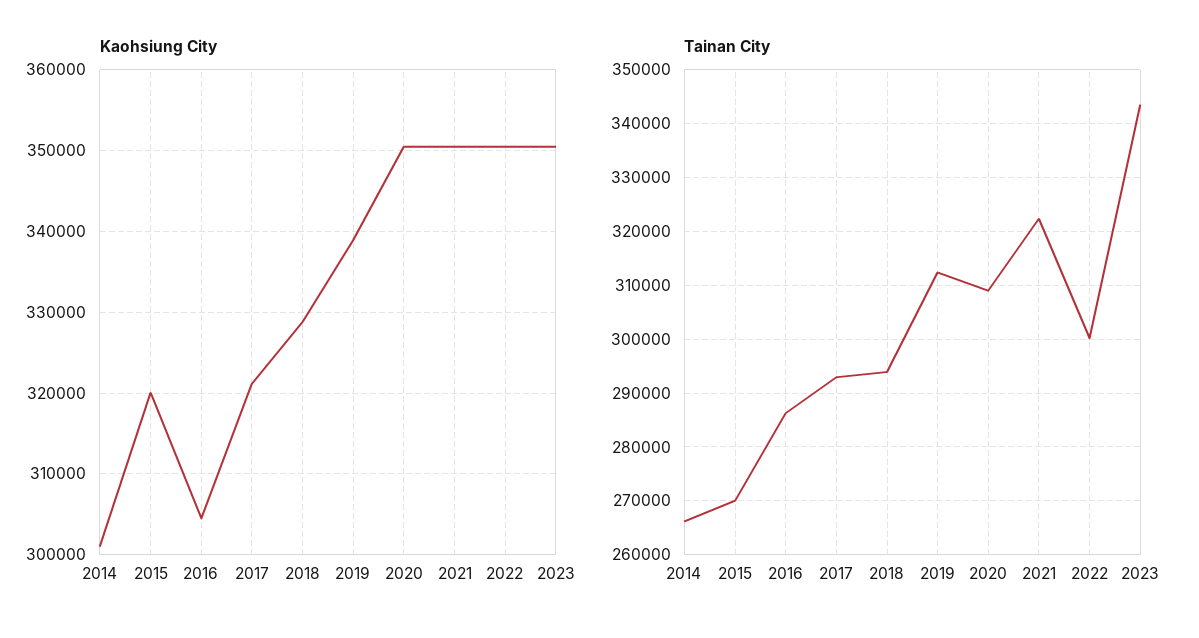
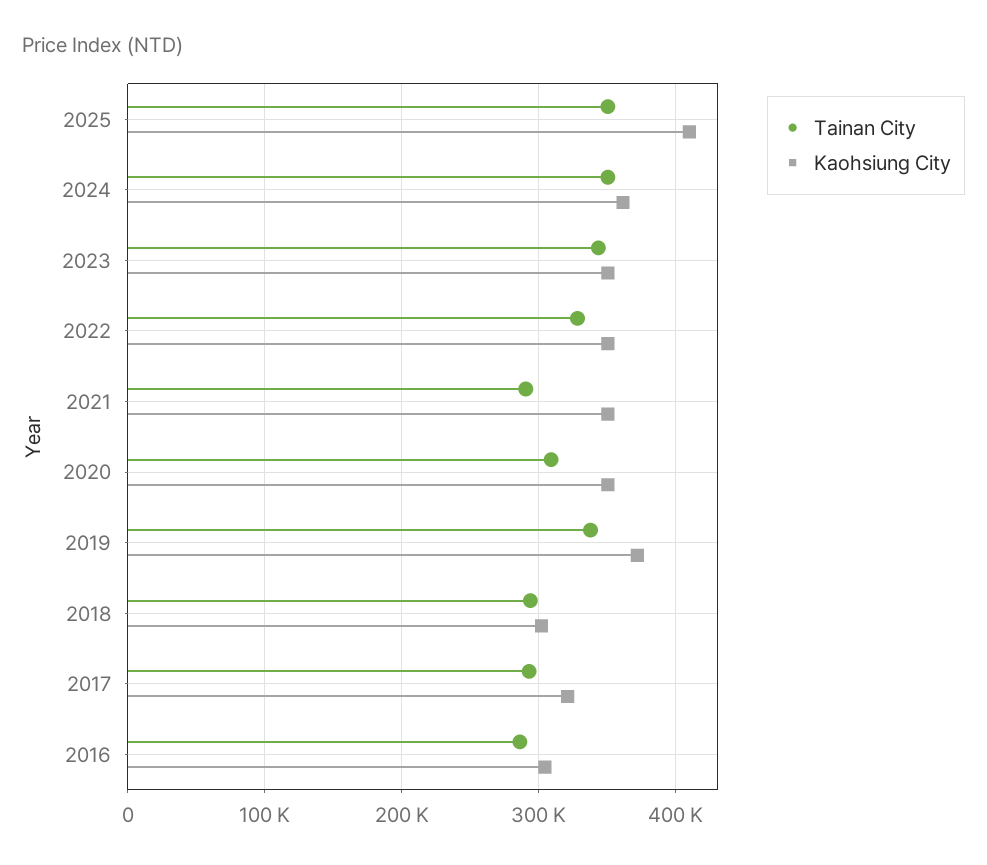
Kaohsiung City, 2014: 301000 -> none
Kaohsiung City, 2015: 320000 -> none
Kaohsiung City, 2018: 329000 -> 300000
Kaohsiung City, 2019: 339000 -> 370000
Tainan City, 2014: 266000 -> none
Tainan City, 2015: 270000 -> none
Tainan City, 2019: 312000 -> 340000
Tainan City, 2021: 322000 -> 290000
Tainan City, 2022: 300000 -> 330000
Tainan City, 2025: none -> 350000
Kaohsiung City, 2025: none -> 410000
Tainan City, 2024: none -> 350000
Kaohsiung City, 2024: none -> 360000

